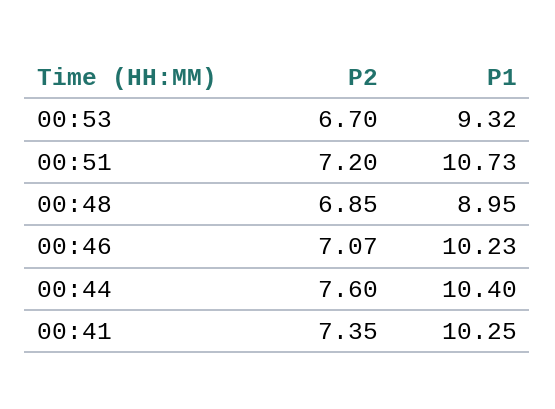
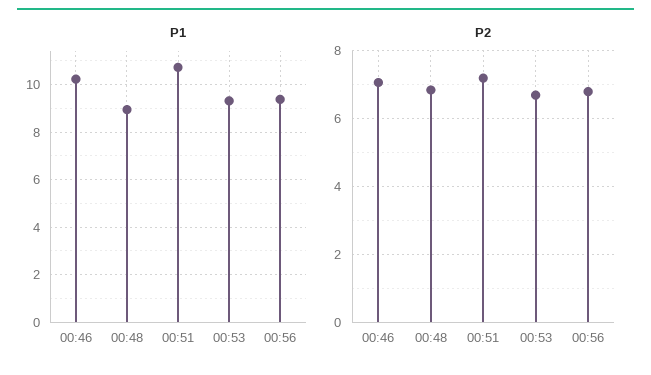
P2, 00:44: 7.6 -> none
P1, 00:44: 10.4 -> none
P2, 00:41: 7.35 -> none
P1, 00:41: 10.25 -> none
P1, 00:56: none -> 9.5
P2, 00:56: none -> 6.8

